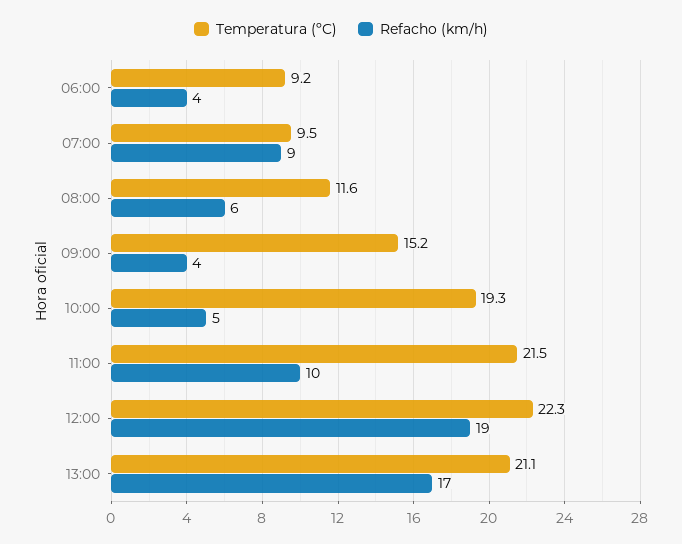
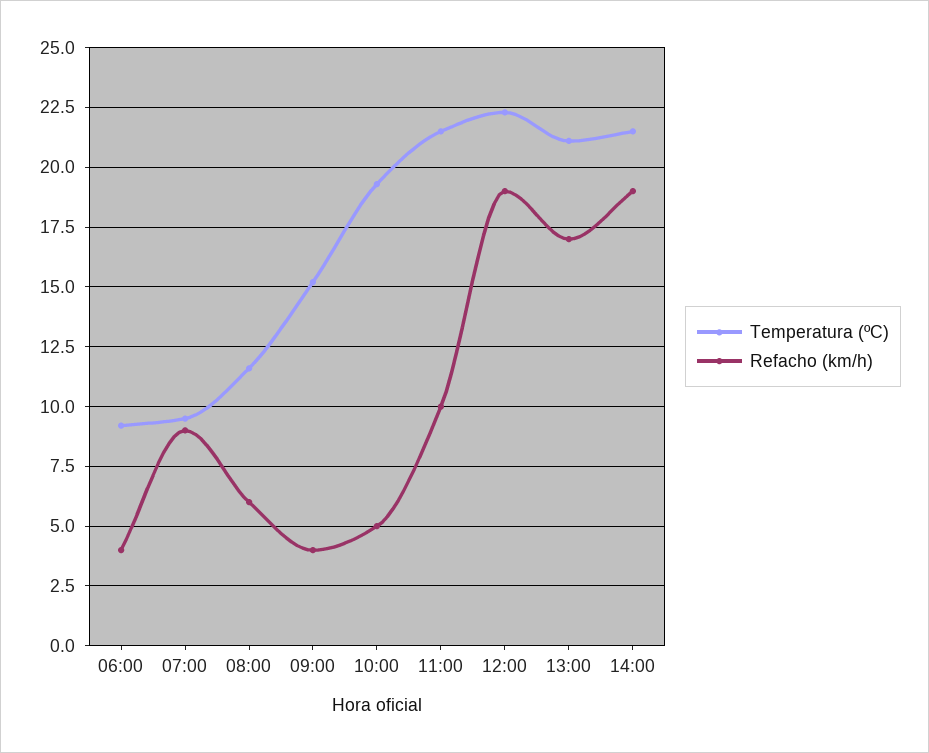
Temperatura (ºC), 14:00: none -> 21.5
Refacho (km/h), 14:00: none -> 19

